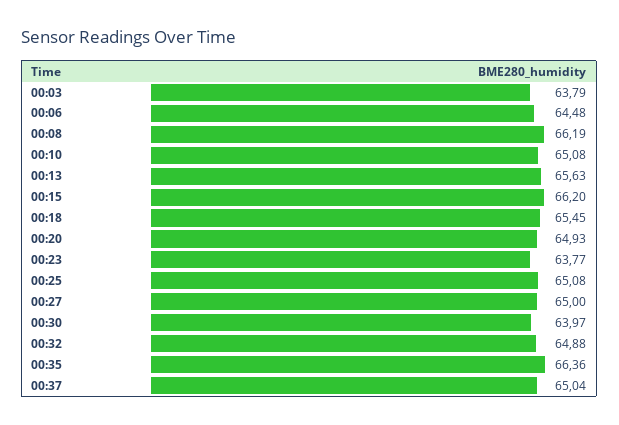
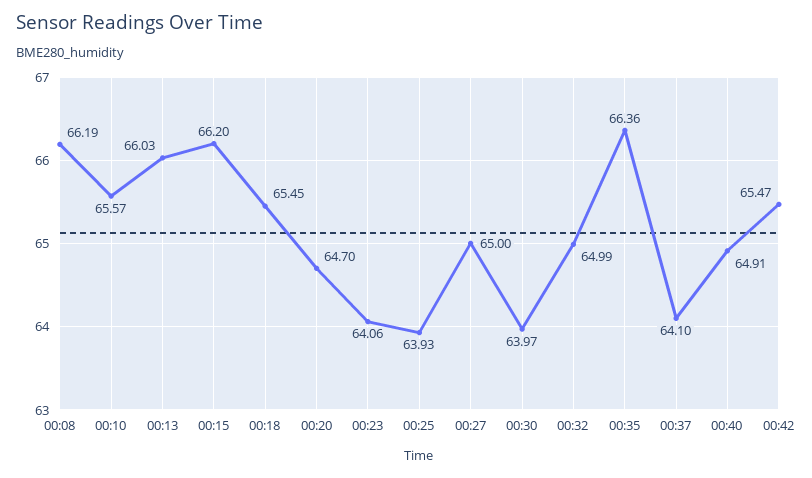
00:03: 63.79 -> none
00:06: 64.48 -> none
00:10: 65.08 -> 65.57
00:13: 65.63 -> 66.03
00:20: 64.93 -> 64.7
00:23: 63.77 -> 64.06
00:25: 65.08 -> 63.93
00:32: 64.88 -> 64.99
00:37: 65.04 -> 64.1
00:40: none -> 64.91
00:42: none -> 65.47

